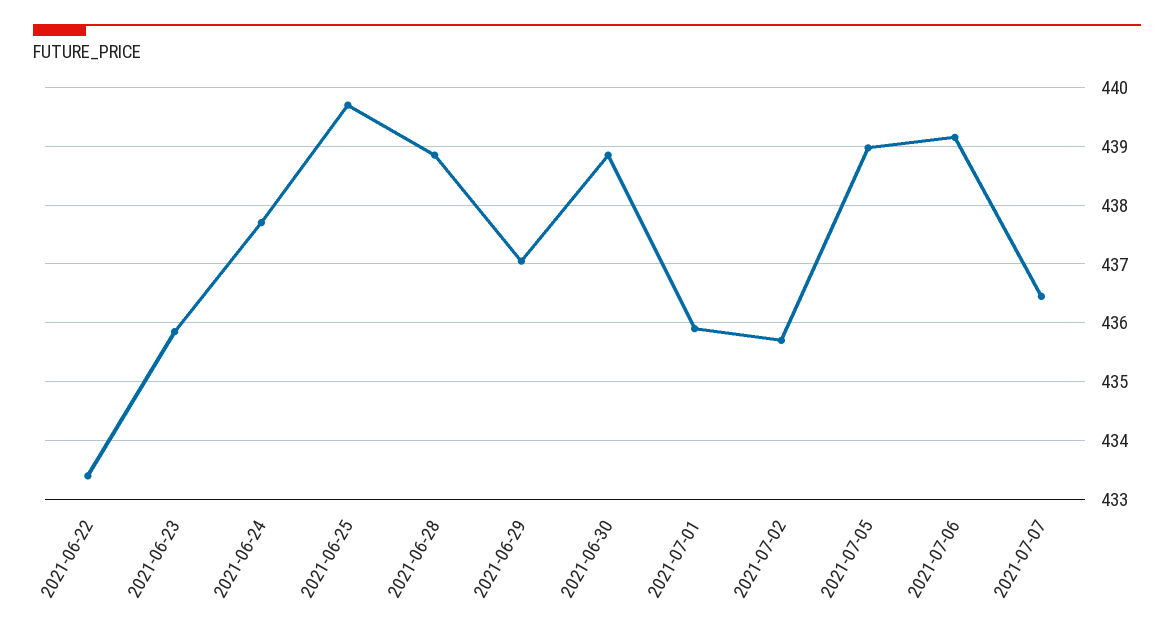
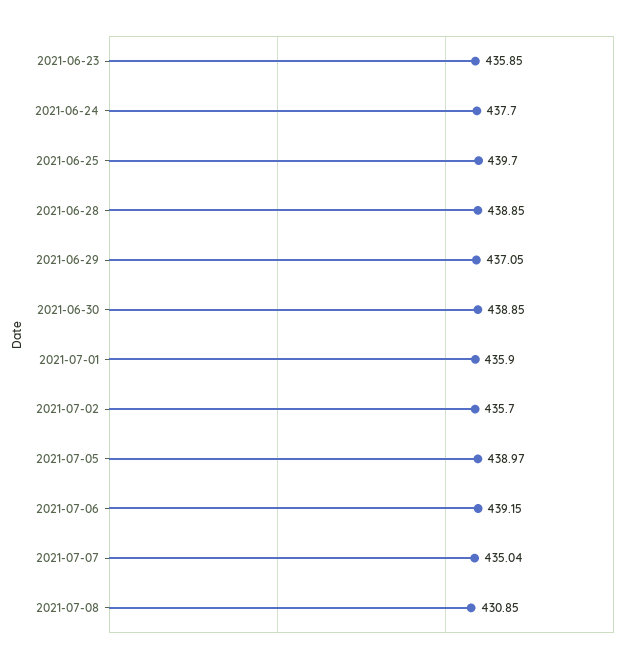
2021-06-22: 433.4 -> none
2021-07-07: 436.4 -> 435.04
2021-07-08: none -> 430.85

